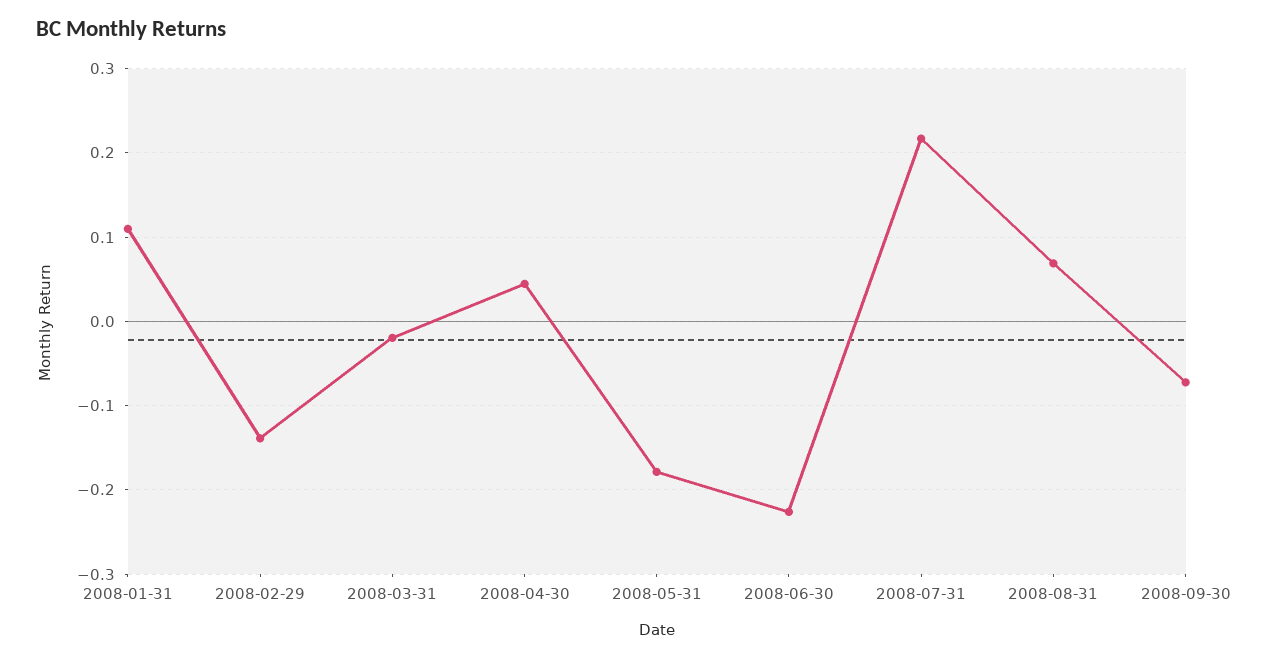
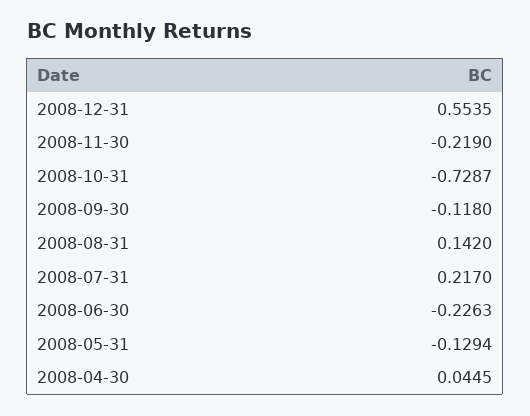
2008-01-31: 0.11 -> none
2008-02-29: -0.14 -> none
2008-03-31: -0.02 -> none
2008-05-31: -0.18 -> -0.1294
2008-08-31: 0.07 -> 0.142
2008-09-30: -0.07 -> -0.118
2008-12-31: none -> 0.5535
2008-11-30: none -> -0.219
2008-10-31: none -> -0.7287

